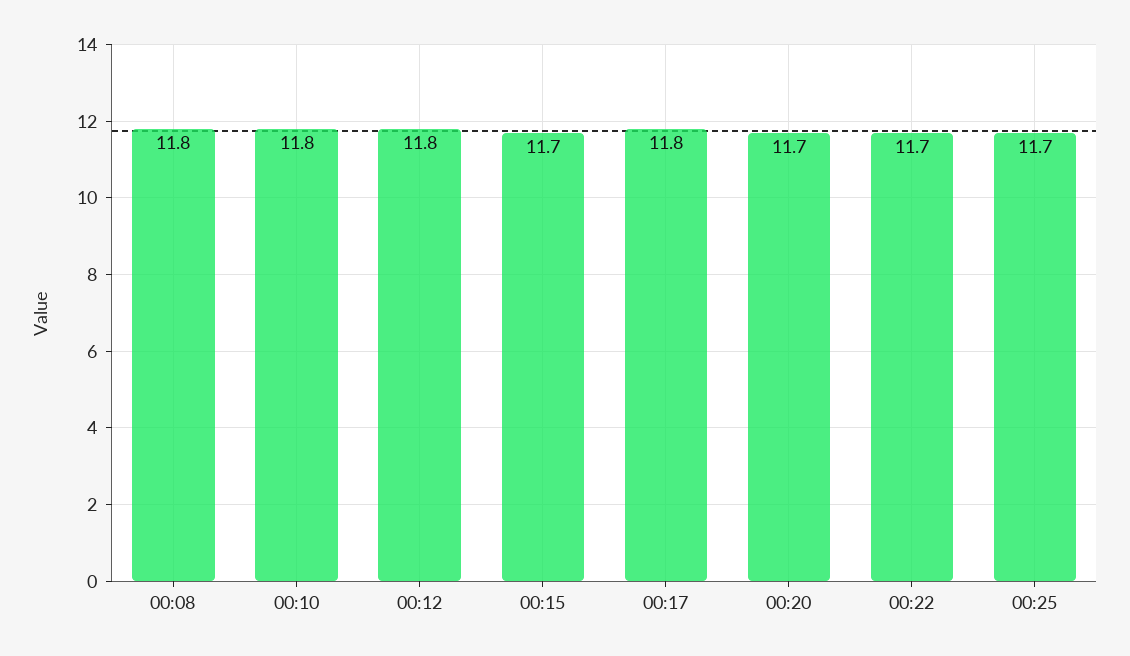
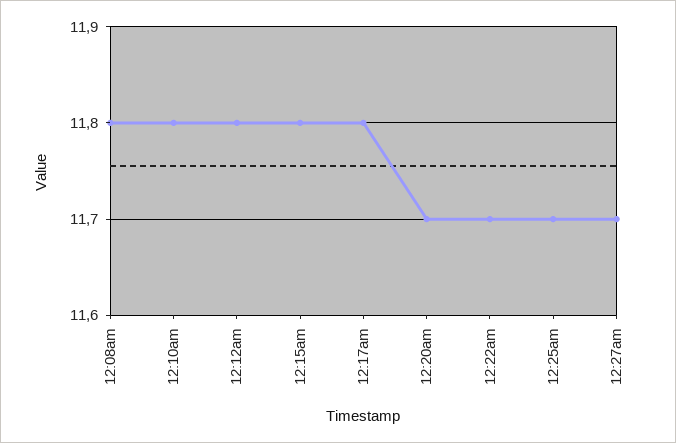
00:15: 11.7 -> 11.8
12:27am: none -> 11.7

